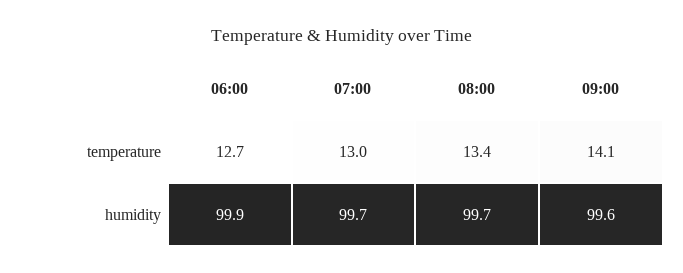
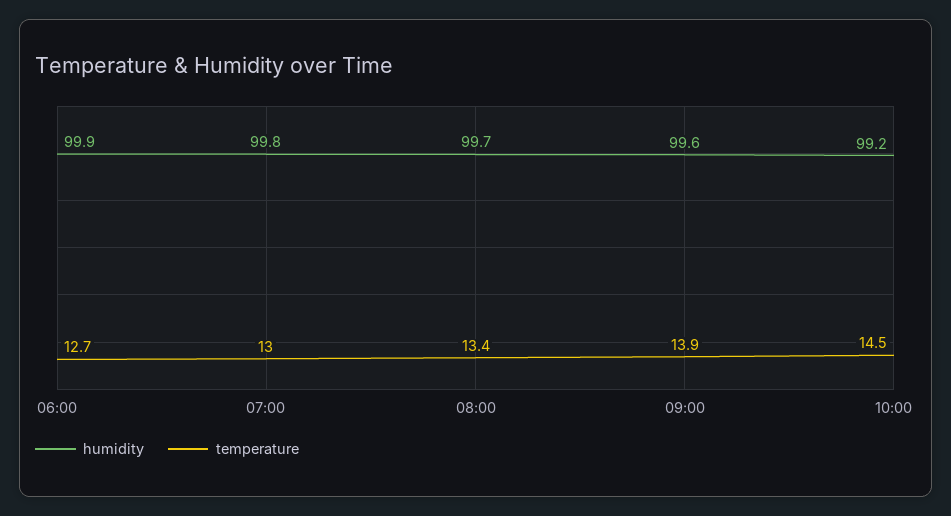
temperature, 09:00: 14.1 -> 13.9
humidity, 07:00: 99.7 -> 99.8
humidity, 10:00: none -> 99.2
temperature, 10:00: none -> 14.5

